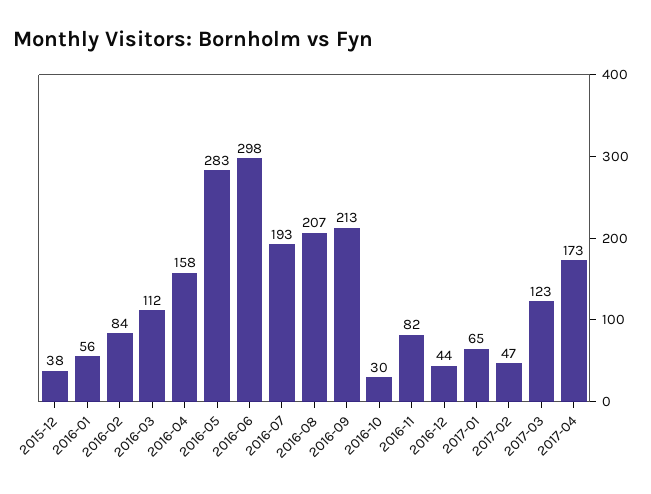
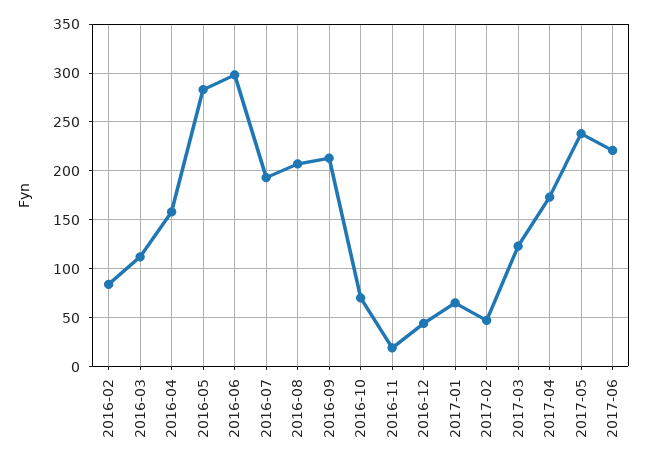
2015-12: 38 -> none
2016-01: 56 -> none
2016-10: 30 -> 70
2016-11: 82 -> 20
2017-05: none -> 240
2017-06: none -> 220

